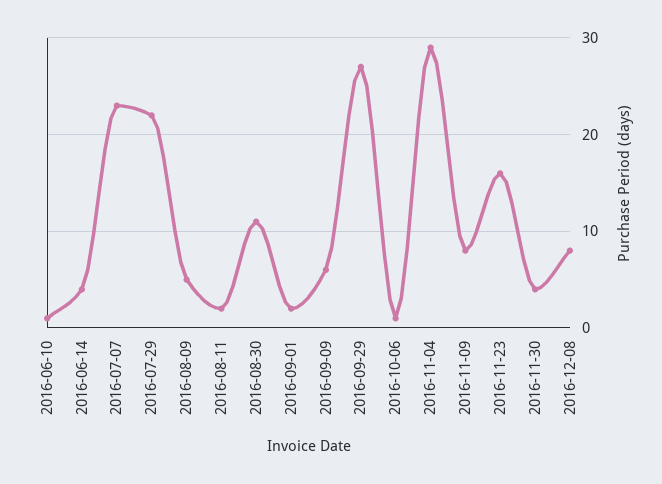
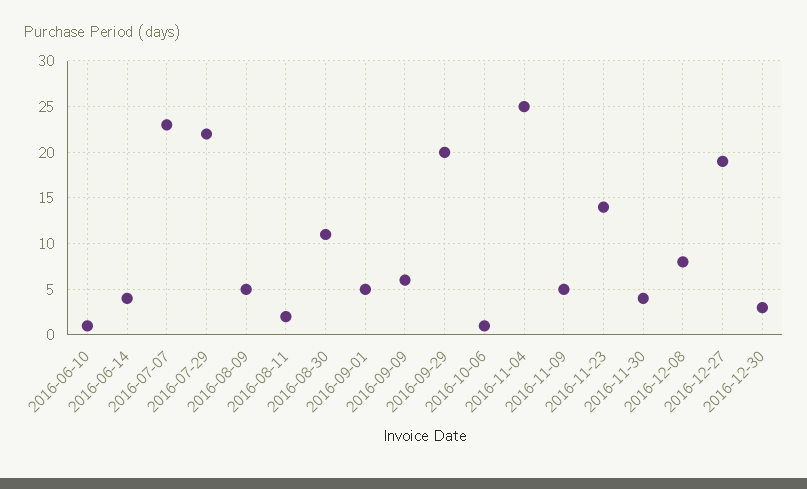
2016-09-01: 2 -> 5
2016-09-29: 27 -> 20
2016-11-04: 29 -> 25
2016-11-09: 8 -> 5
2016-11-23: 16 -> 14
2016-12-27: none -> 19
2016-12-30: none -> 3

